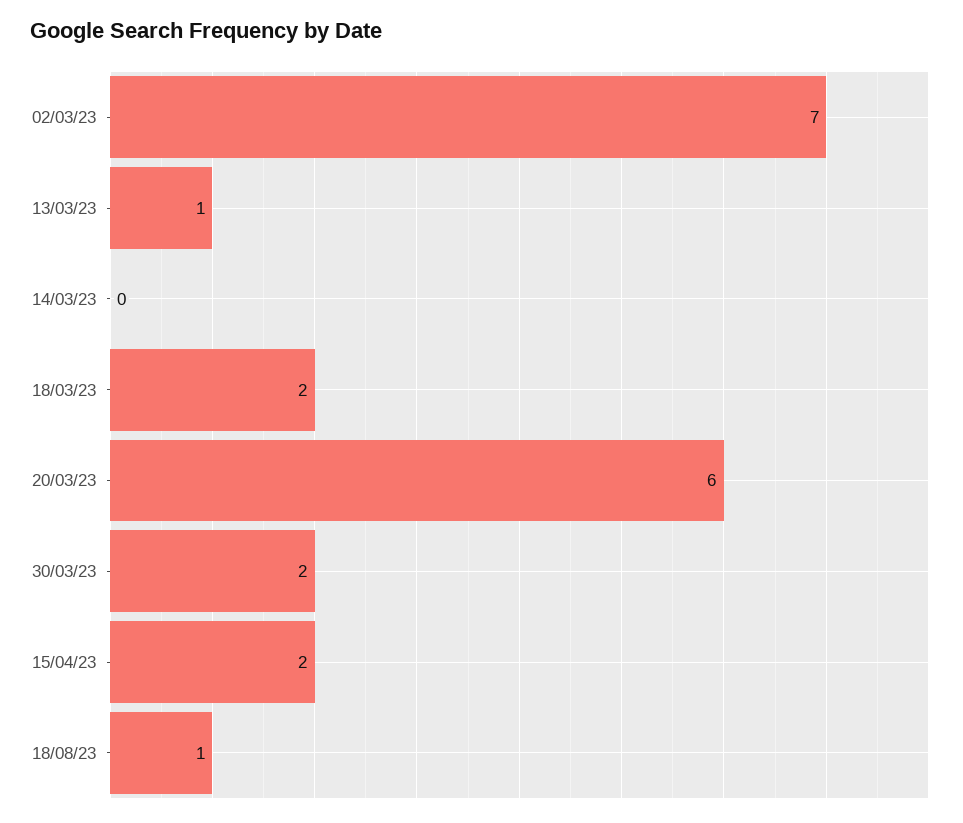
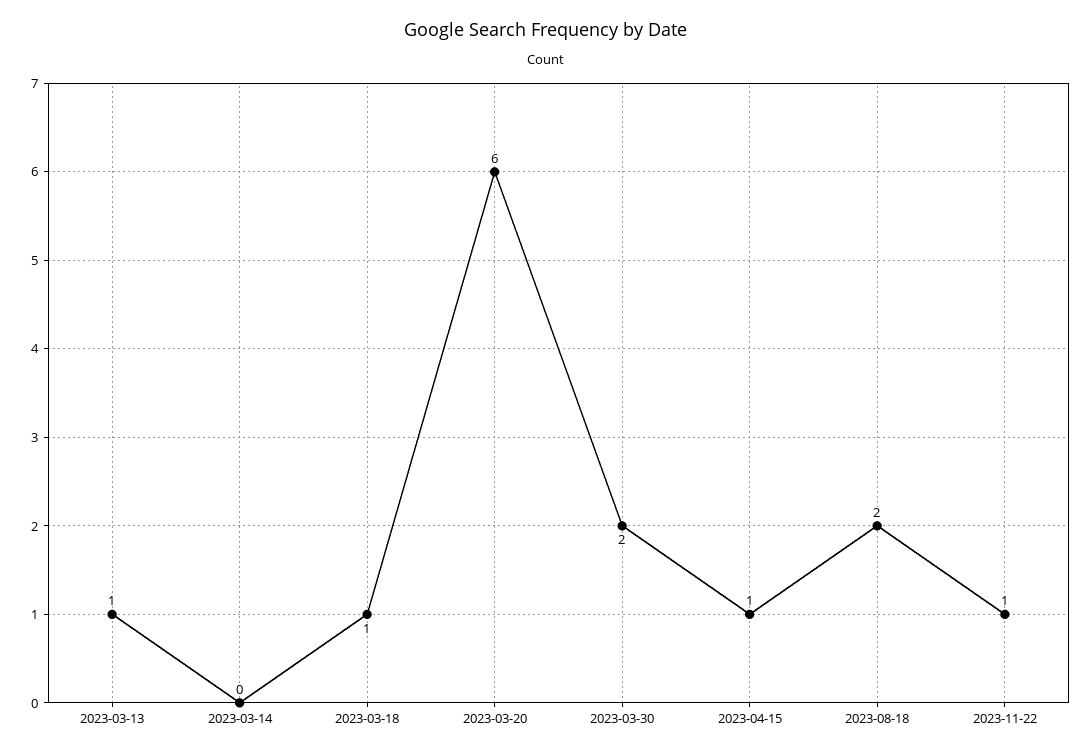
02/03/23: 7 -> none
18/03/23: 2 -> 1
15/04/23: 2 -> 1
18/08/23: 1 -> 2
2023-11-22: none -> 1

